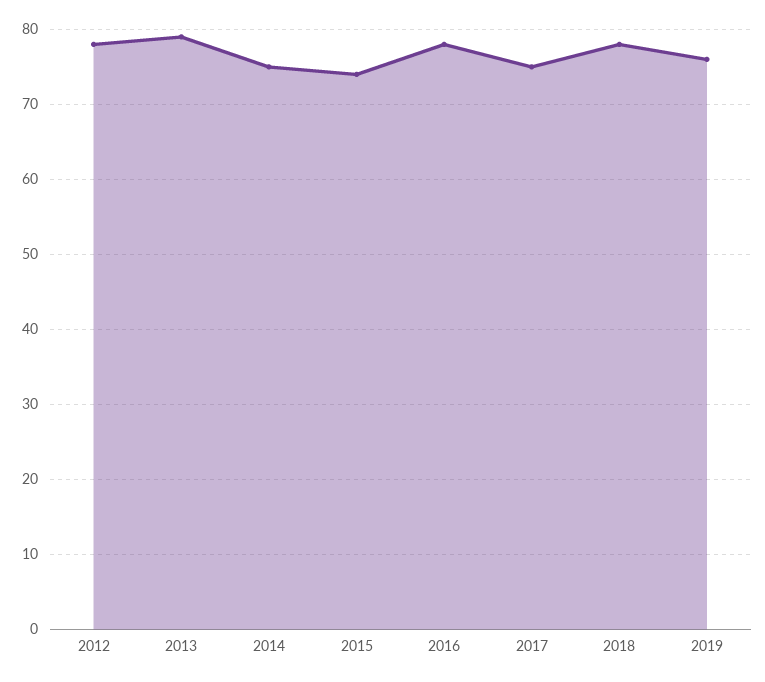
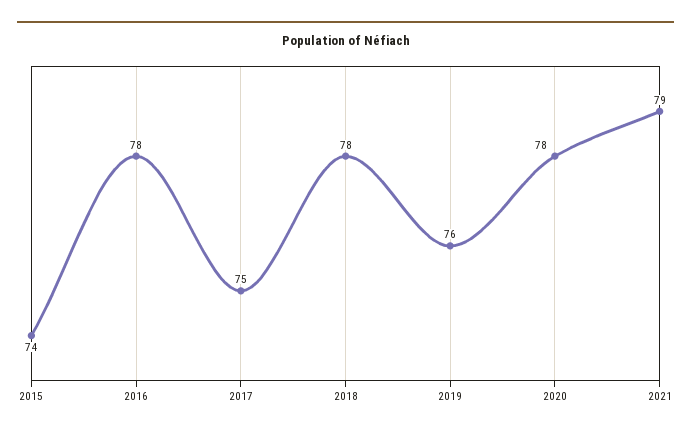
2012: 78 -> none
2013: 79 -> none
2014: 75 -> none
2020: none -> 78
2021: none -> 79

